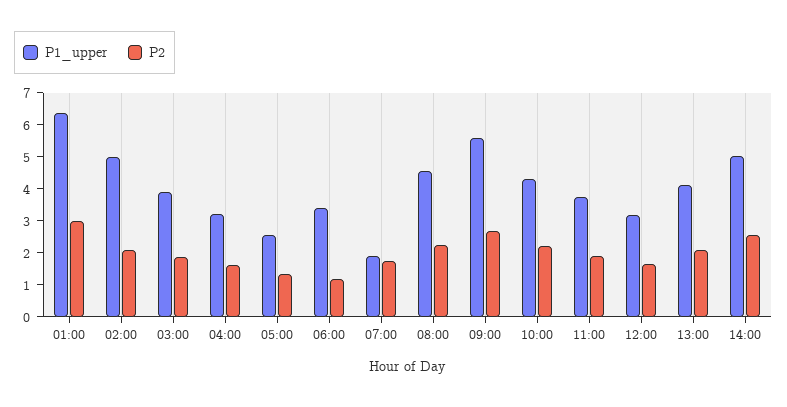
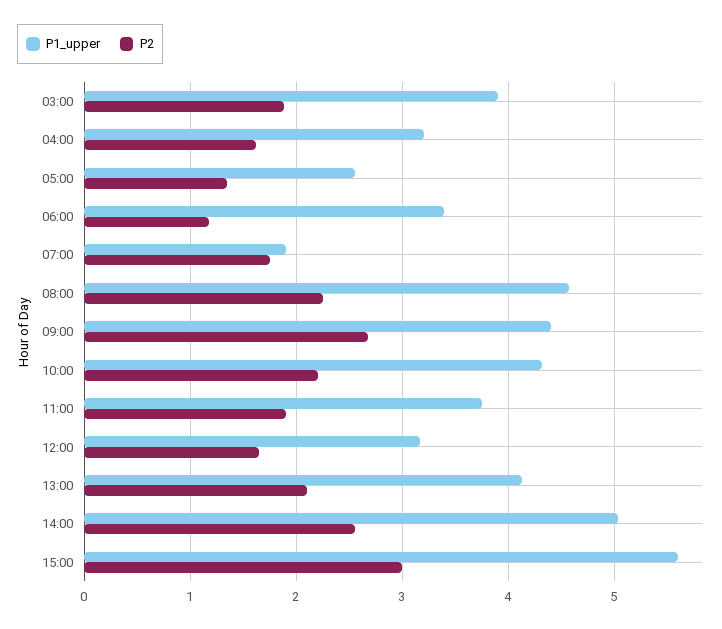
P1_upper, 01:00: 6.5 -> none
P2, 01:00: 3 -> none
P1_upper, 02:00: 5 -> none
P2, 02:00: 2 -> none
P1_upper, 09:00: 5.5 -> 4.4
P1_upper, 15:00: none -> 5.6
P2, 15:00: none -> 3

